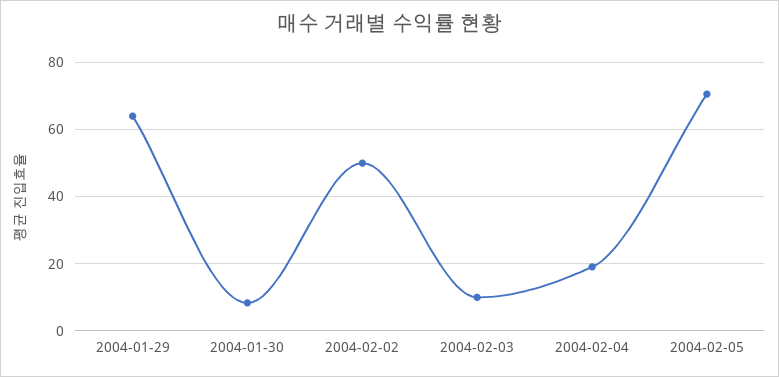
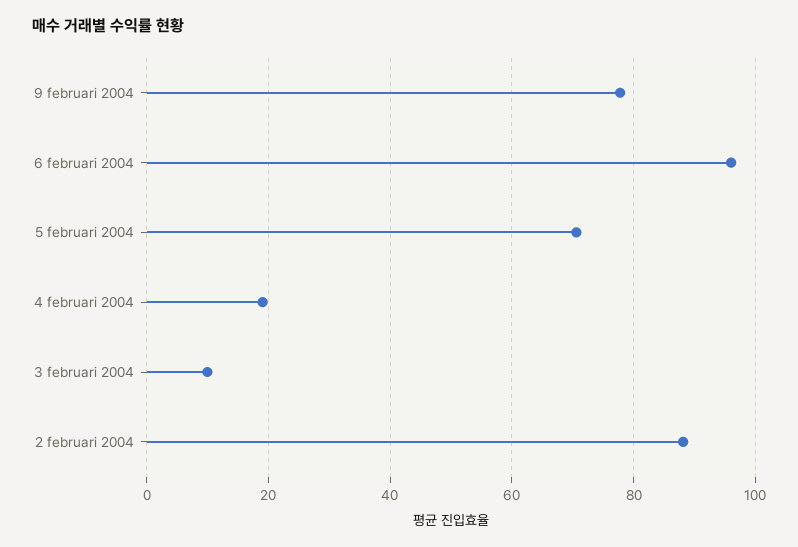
2004-01-29: 64 -> none
2004-01-30: 8 -> none
2004-02-02: 50 -> 88
9 februari 2004: none -> 78
6 februari 2004: none -> 96

